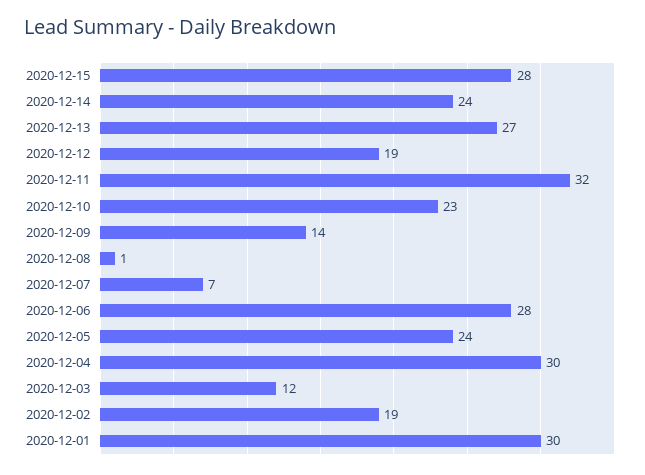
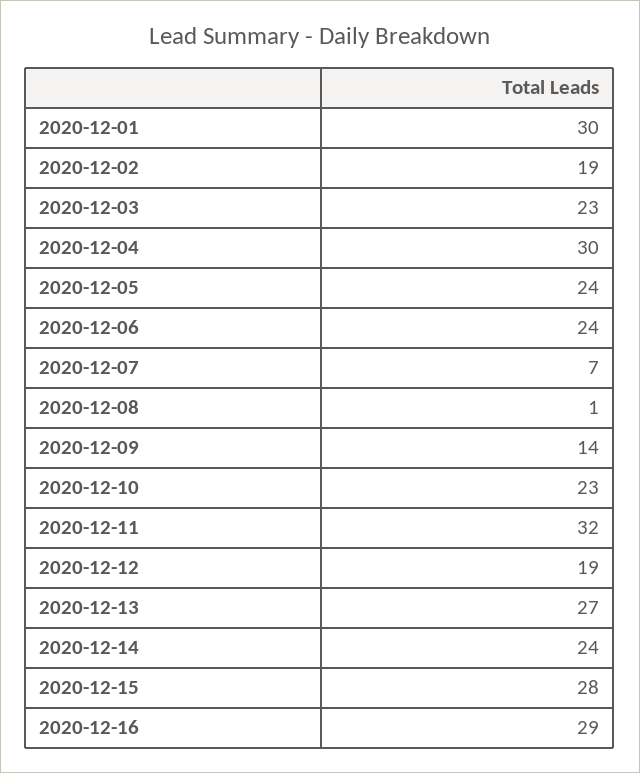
2020-12-06: 28 -> 24
2020-12-03: 12 -> 23
2020-12-16: none -> 29

